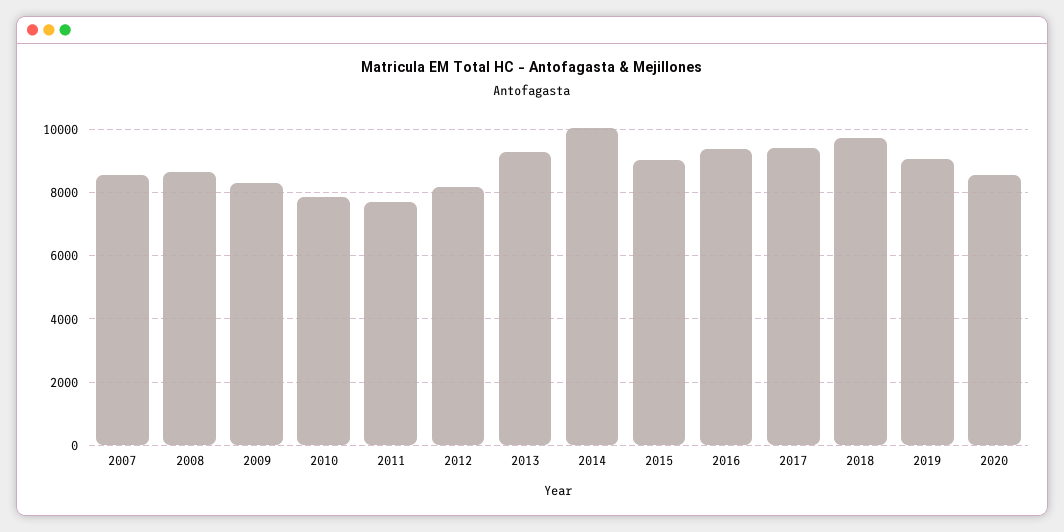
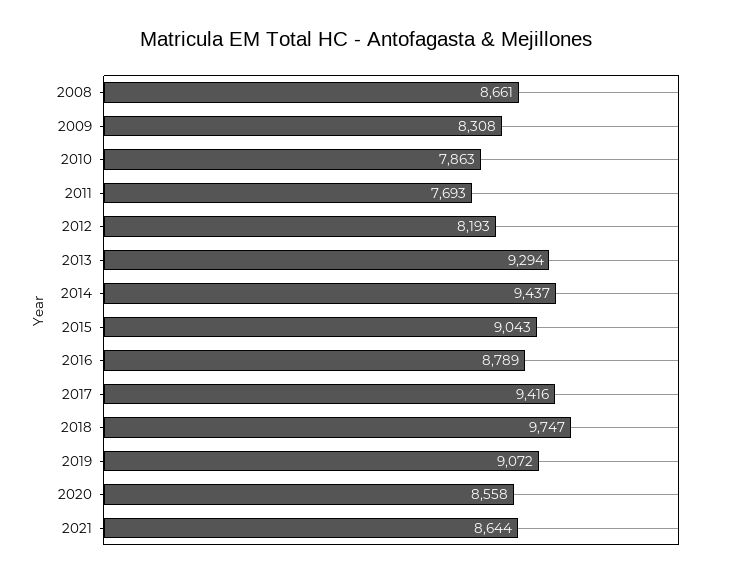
2007: 8600 -> none
2014: 10000 -> 9437
2016: 9400 -> 8789
2021: none -> 8644

